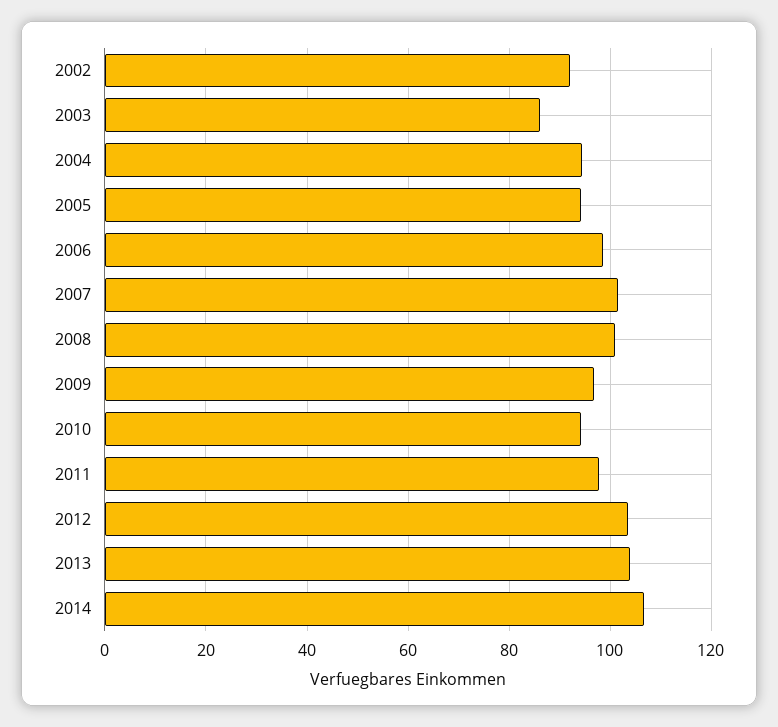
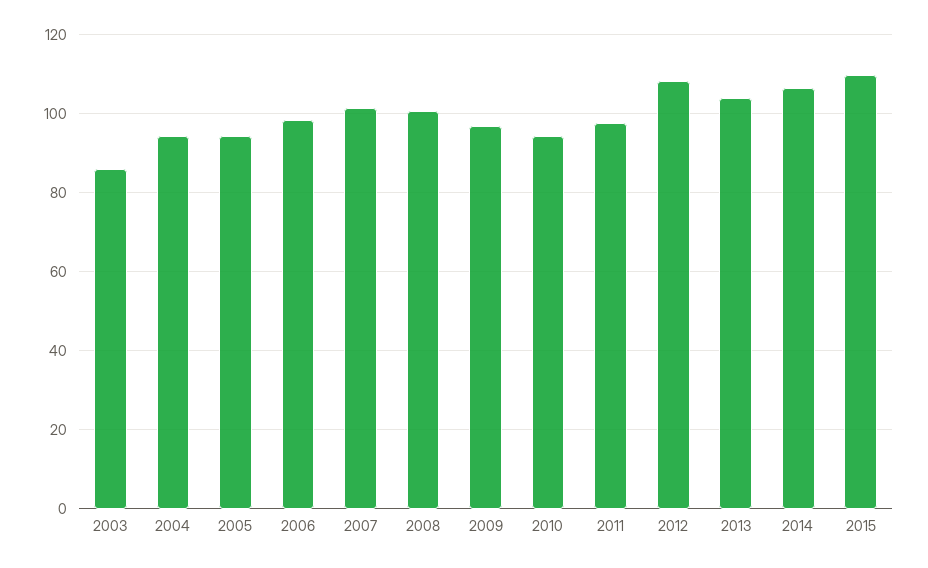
2002: 92 -> none
2012: 104 -> 108
2015: none -> 110

